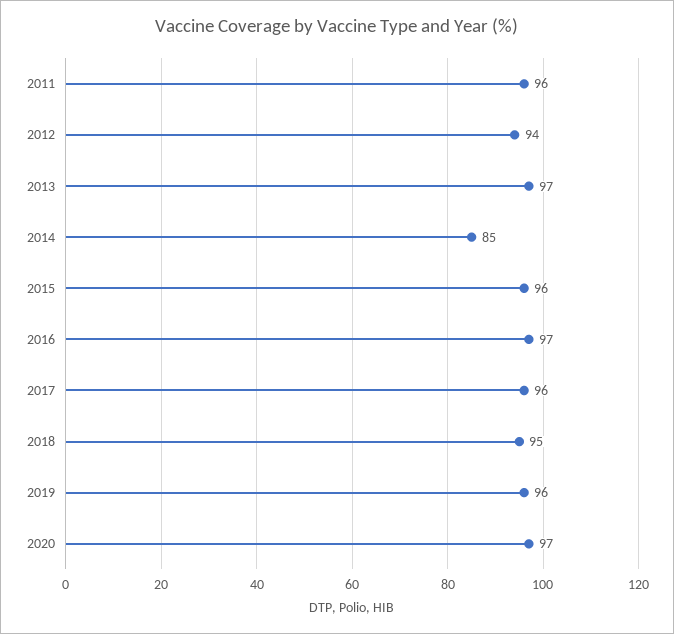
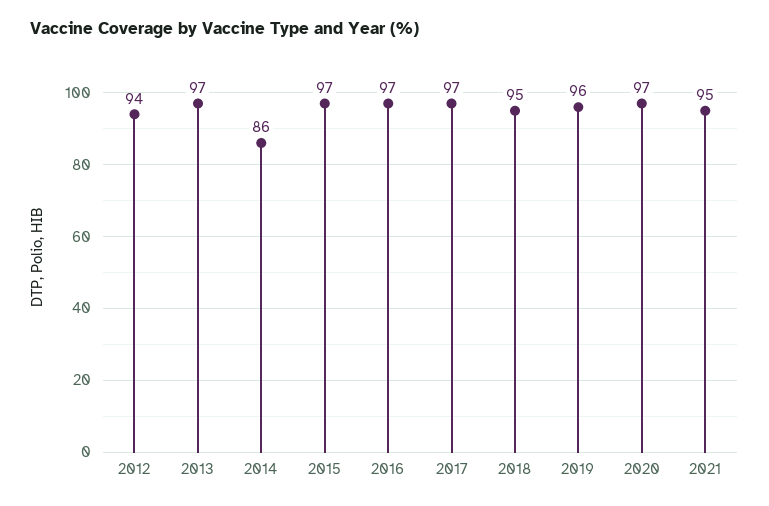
2011: 96 -> none
2014: 85 -> 86
2015: 96 -> 97
2017: 96 -> 97
2021: none -> 95

